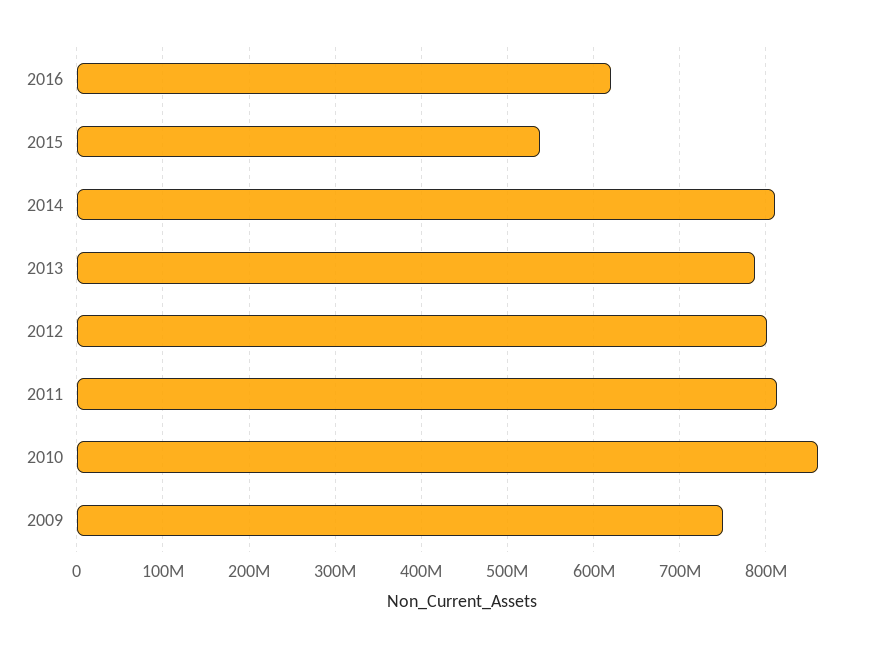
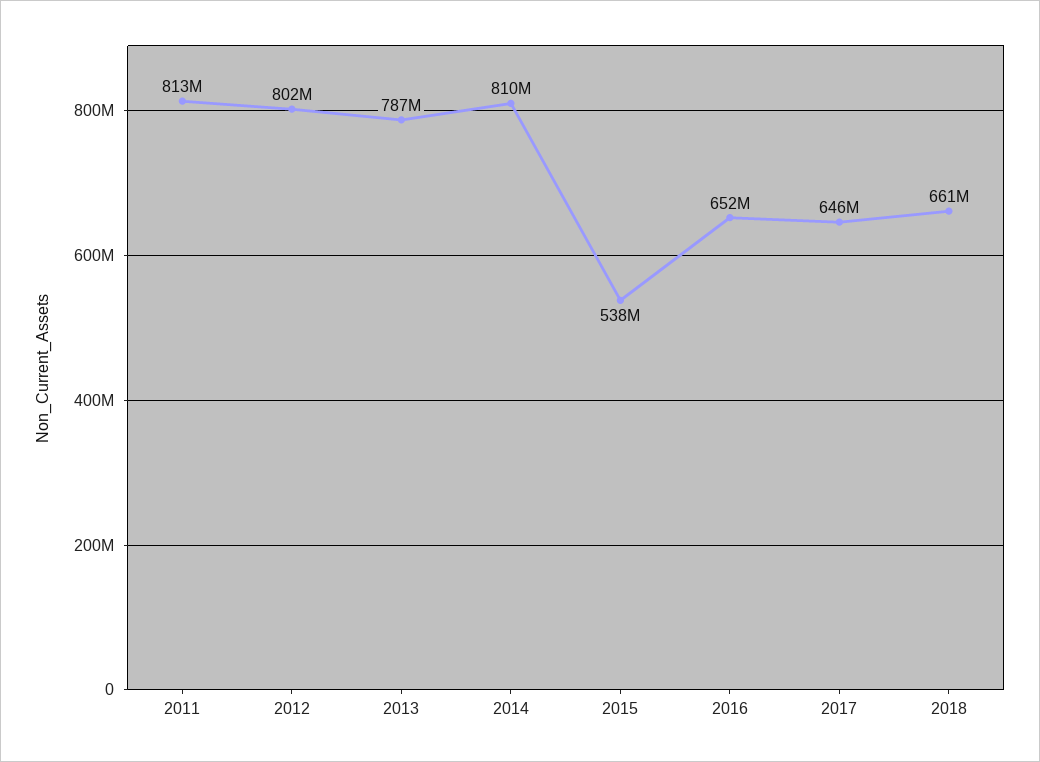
2016: 620000000 -> 652000000
2010: 860000000 -> none
2009: 750000000 -> none
2017: none -> 646000000
2018: none -> 661000000

